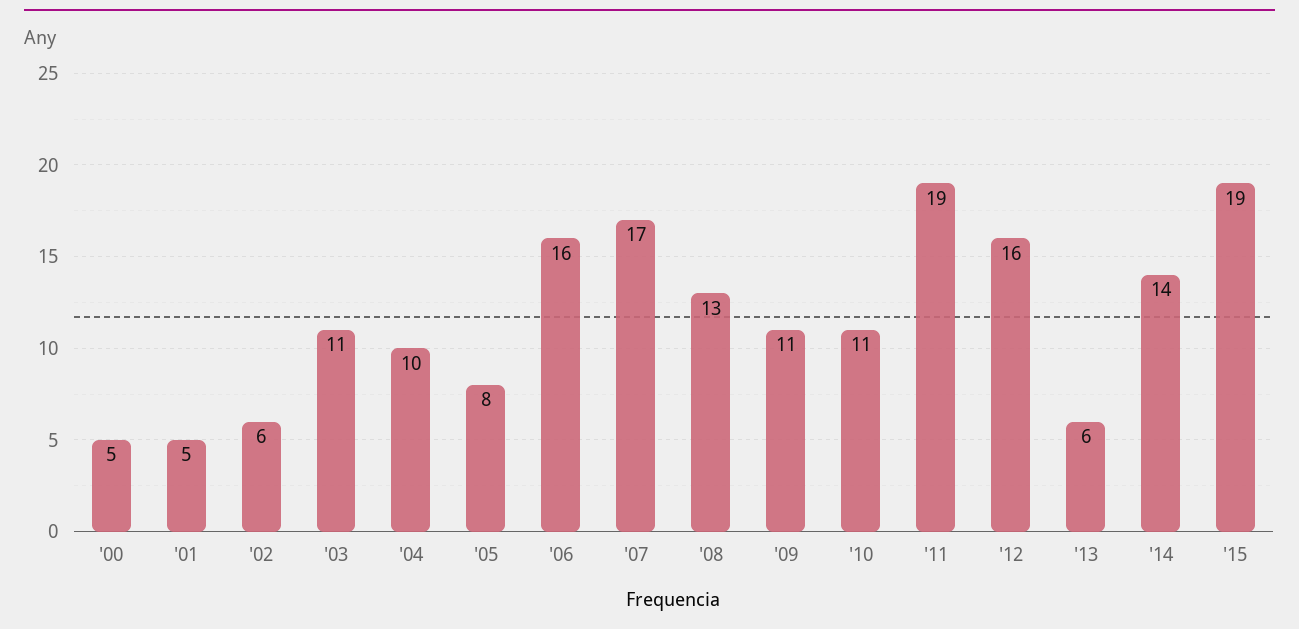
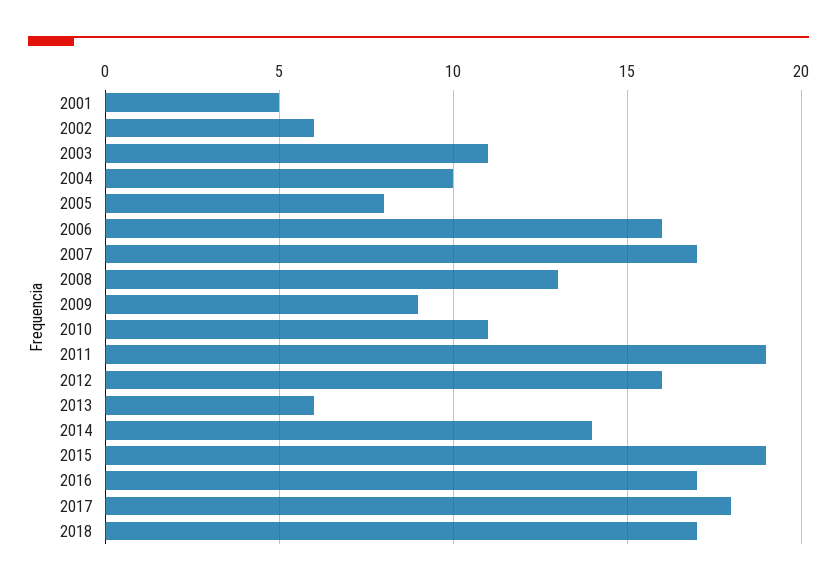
'00: 5 -> none
'09: 11 -> 9
2016: none -> 17
2017: none -> 18
2018: none -> 17

